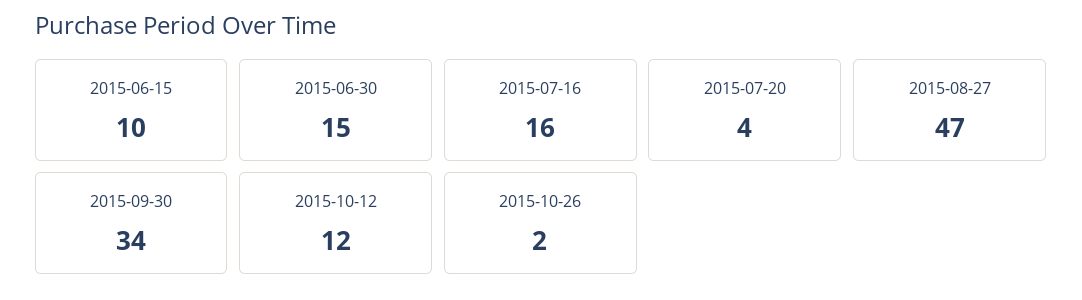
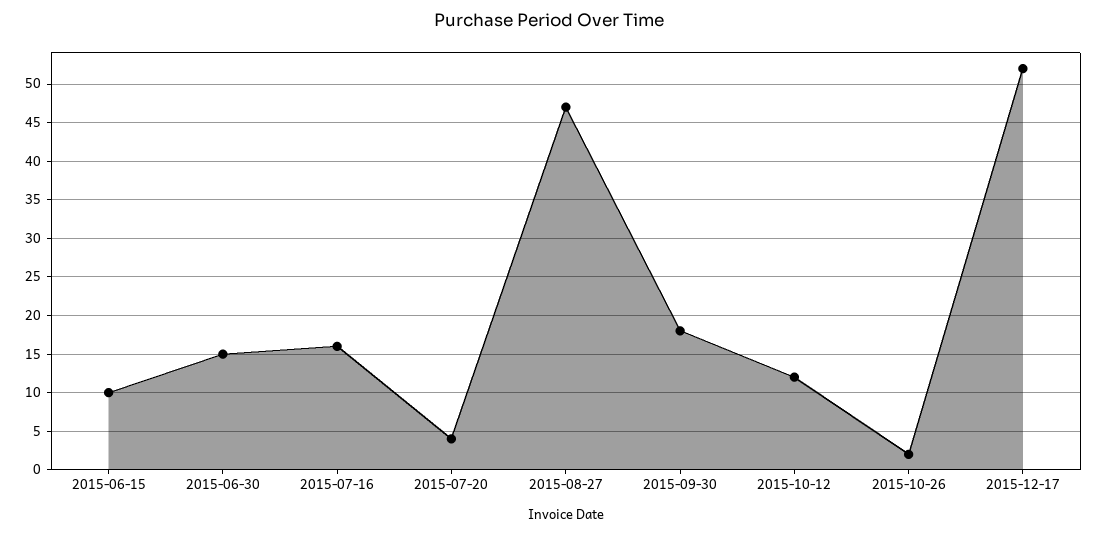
2015-09-30: 34 -> 18
2015-12-17: none -> 52

